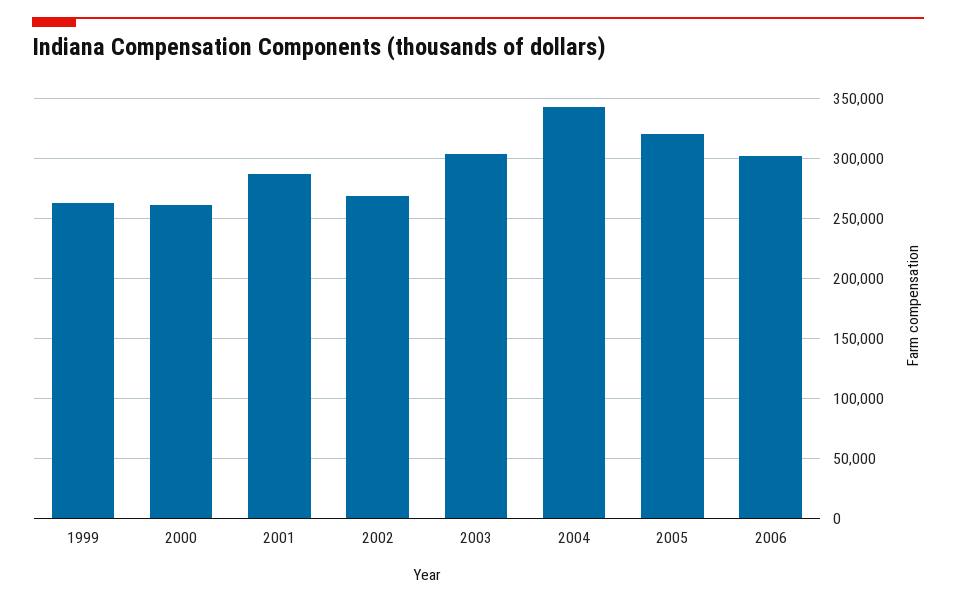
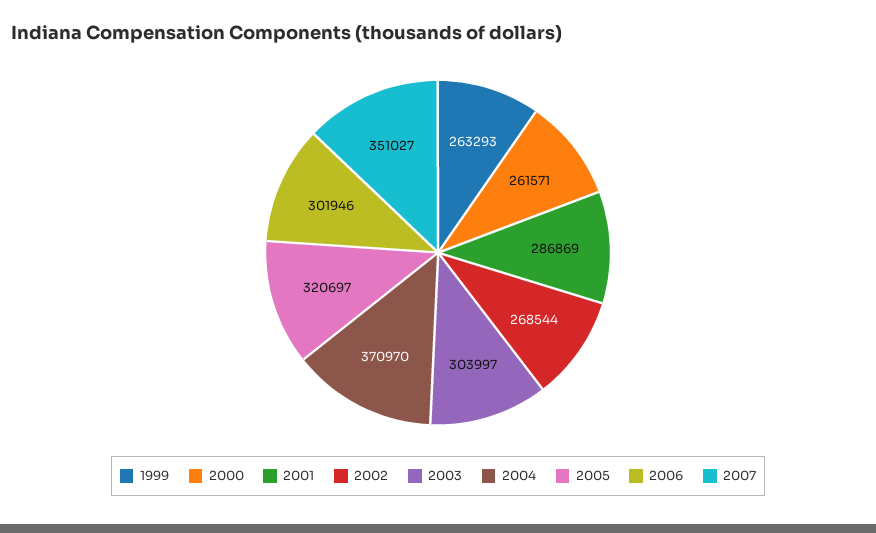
2004: 340000 -> 370970
2007: none -> 351027

